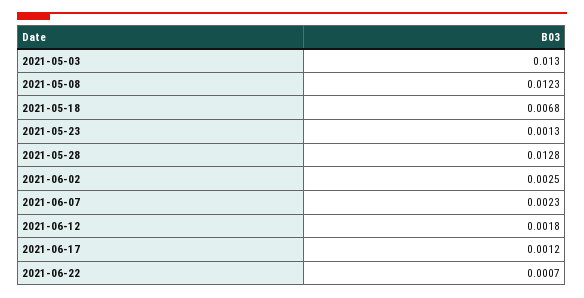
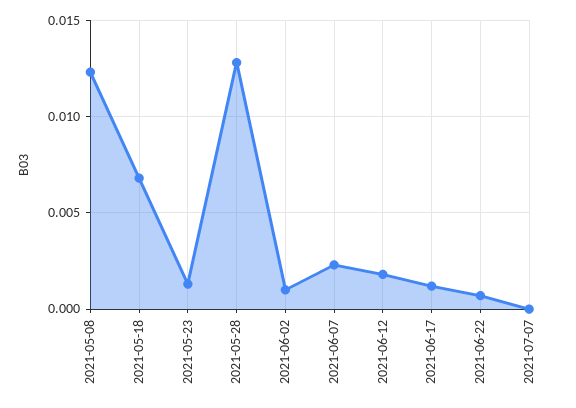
2021-05-03: 0.013 -> none
2021-06-02: 0.0025 -> 0.001
2021-07-07: none -> 0

